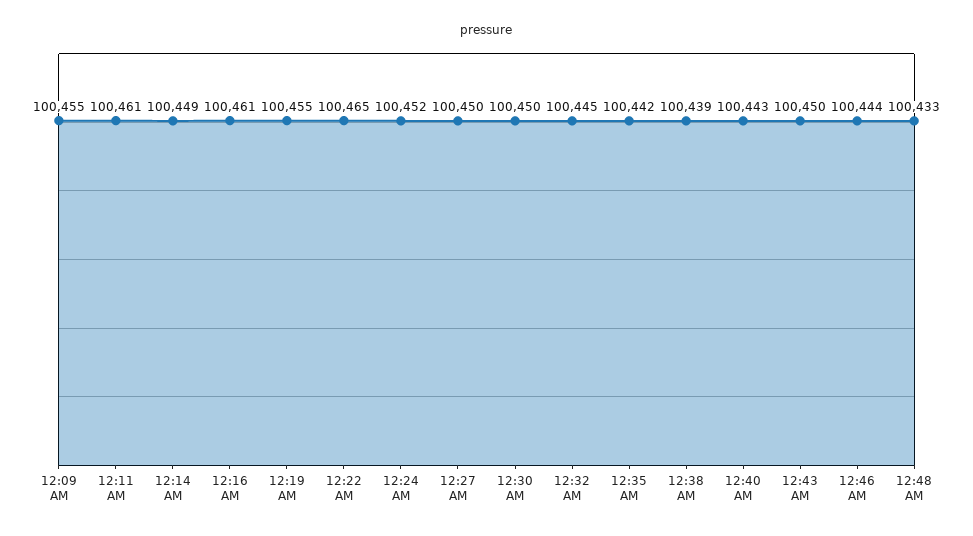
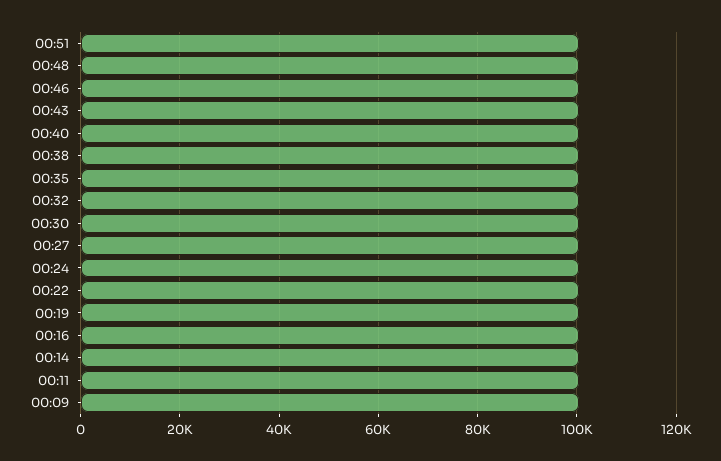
00:51: none -> 100000

